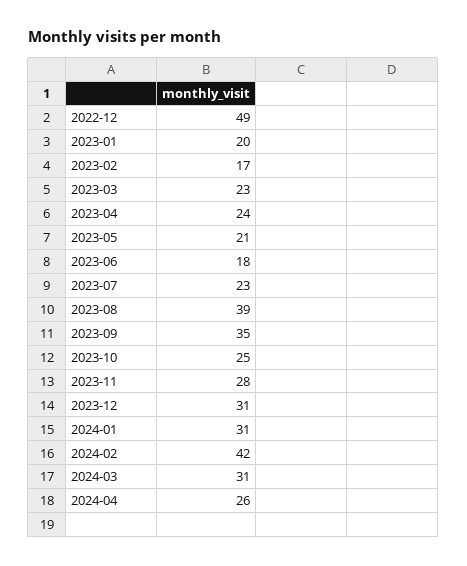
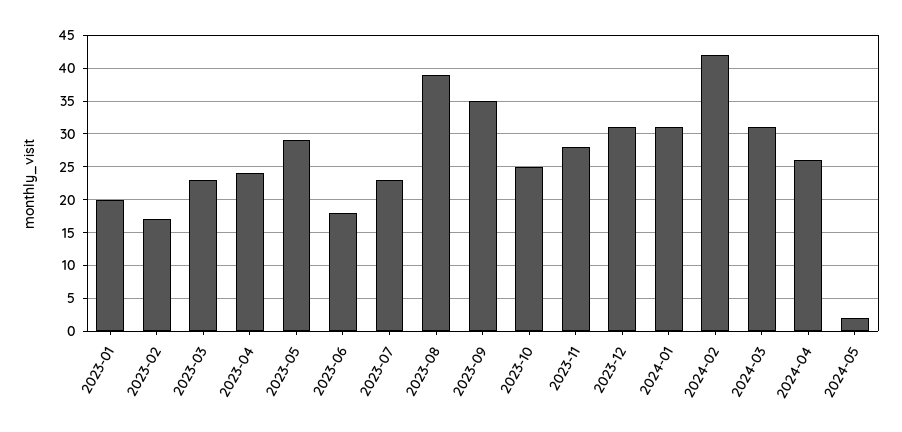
2022-12: 49 -> none
2023-05: 21 -> 29
2024-05: none -> 2

